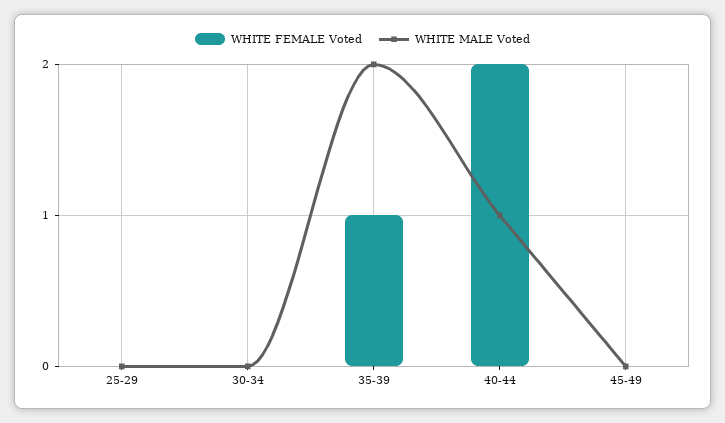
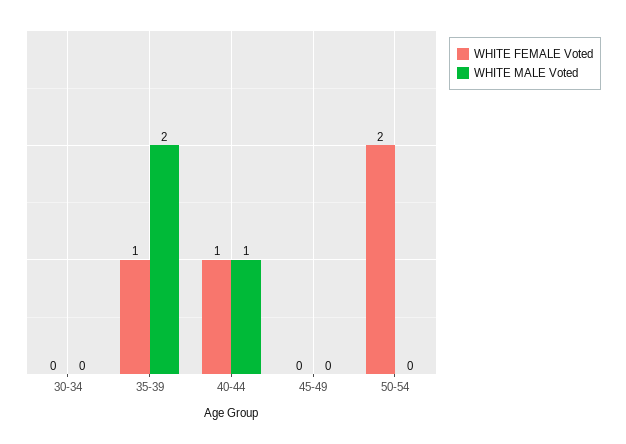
WHITE FEMALE Voted, 25-29: 0 -> none
WHITE MALE Voted, 25-29: 0 -> none
WHITE FEMALE Voted, 40-44: 2 -> 1
WHITE FEMALE Voted, 50-54: none -> 2
WHITE MALE Voted, 50-54: none -> 0

